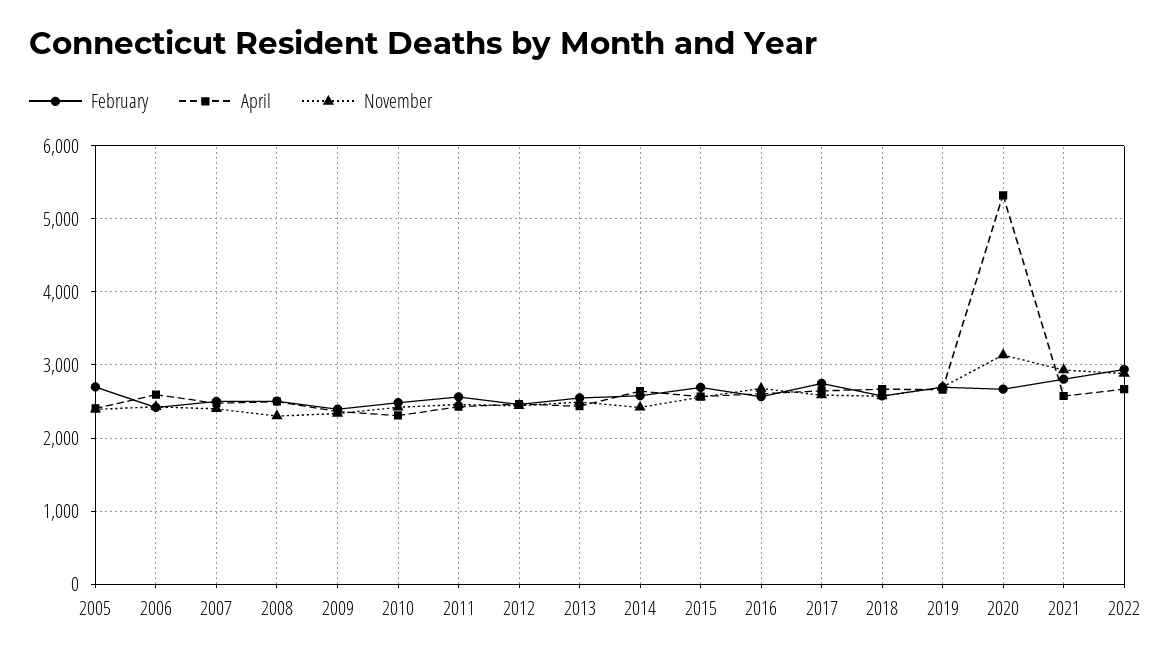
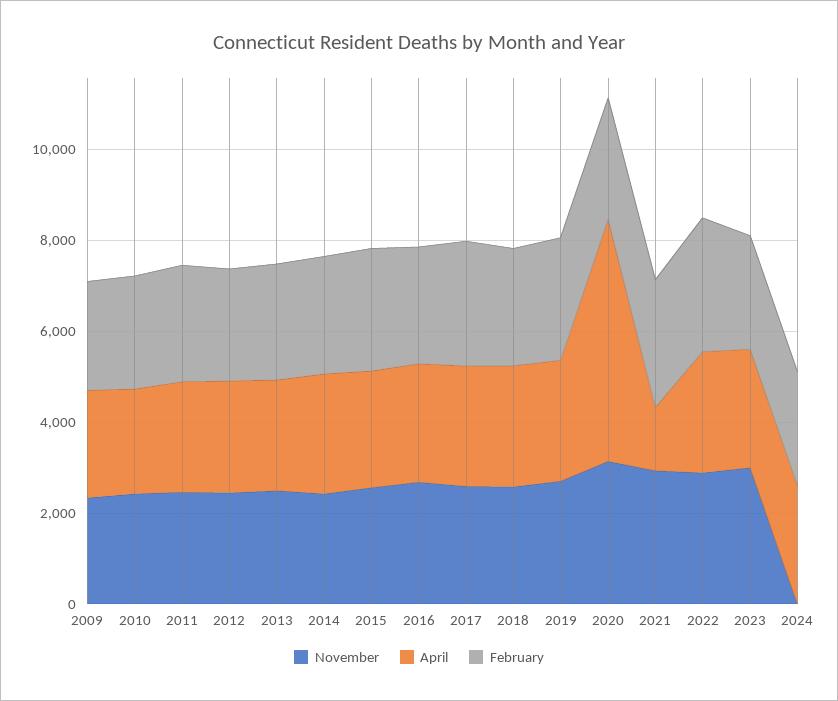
February, 2005: 2700 -> none
April, 2005: 2400 -> none
November, 2005: 2400 -> none
February, 2006: 2400 -> none
April, 2006: 2600 -> none
November, 2006: 2400 -> none
February, 2007: 2500 -> none
April, 2007: 2500 -> none
November, 2007: 2400 -> none
February, 2008: 2500 -> none
April, 2008: 2500 -> none
November, 2008: 2300 -> none
April, 2021: 2600 -> 1500
November, 2023: none -> 3000
April, 2023: none -> 2500
February, 2023: none -> 2500
November, 2024: none -> 0
April, 2024: none -> 2500
February, 2024: none -> 2500

